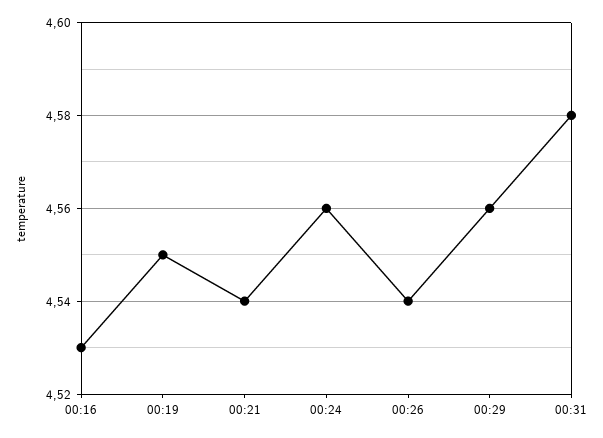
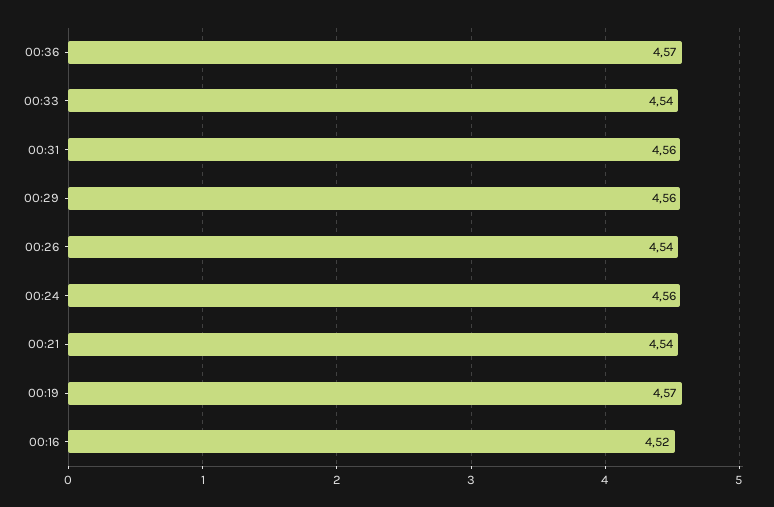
00:16: 4.53 -> 4.52
00:19: 4.55 -> 4.57
00:31: 4.58 -> 4.56
00:36: none -> 4.57
00:33: none -> 4.54

